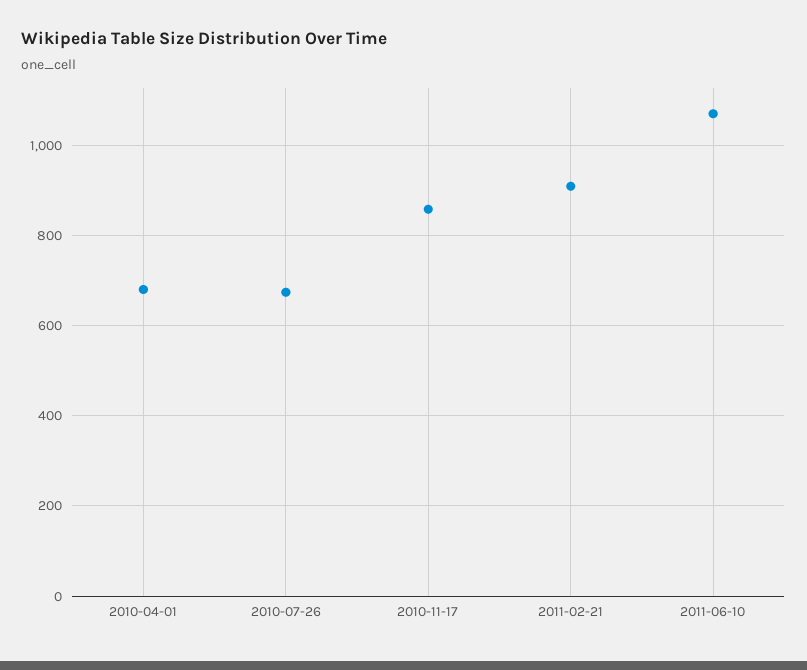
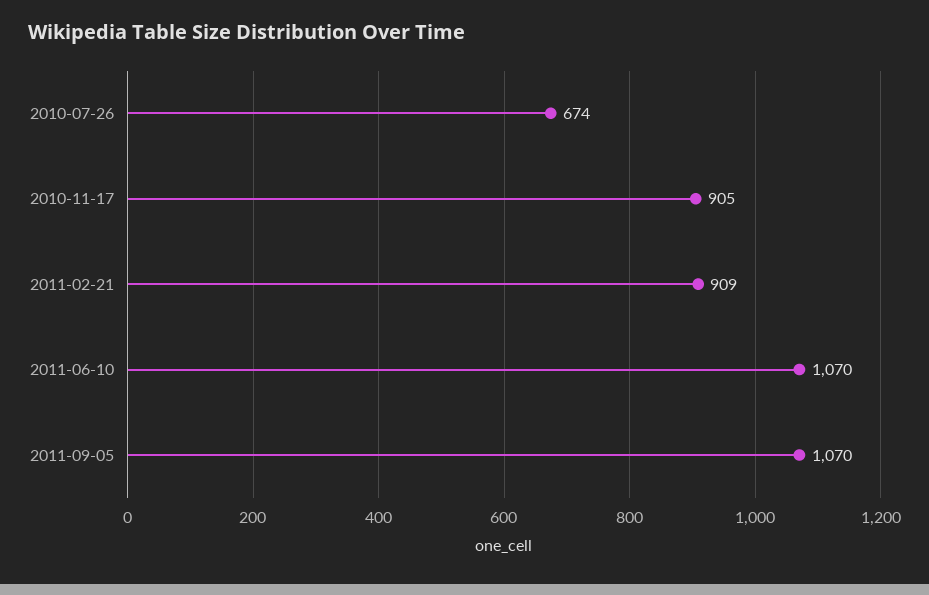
2010-04-01: 680 -> none
2010-11-17: 860 -> 905
2011-09-05: none -> 1070

